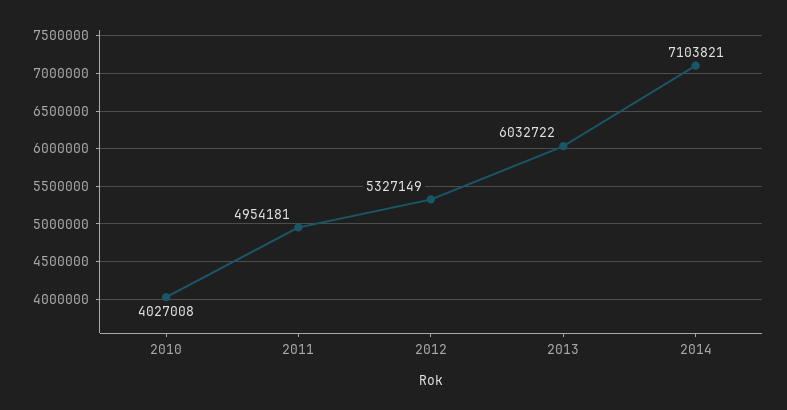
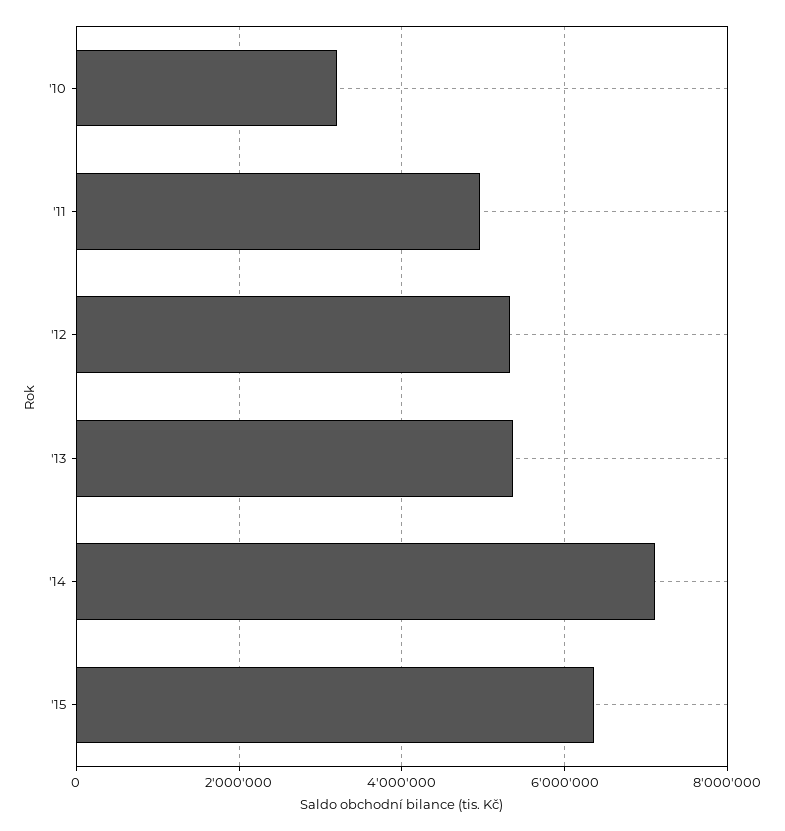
2010: 4027008 -> 3200000
2013: 6032722 -> 5400000
'15: none -> 6400000

